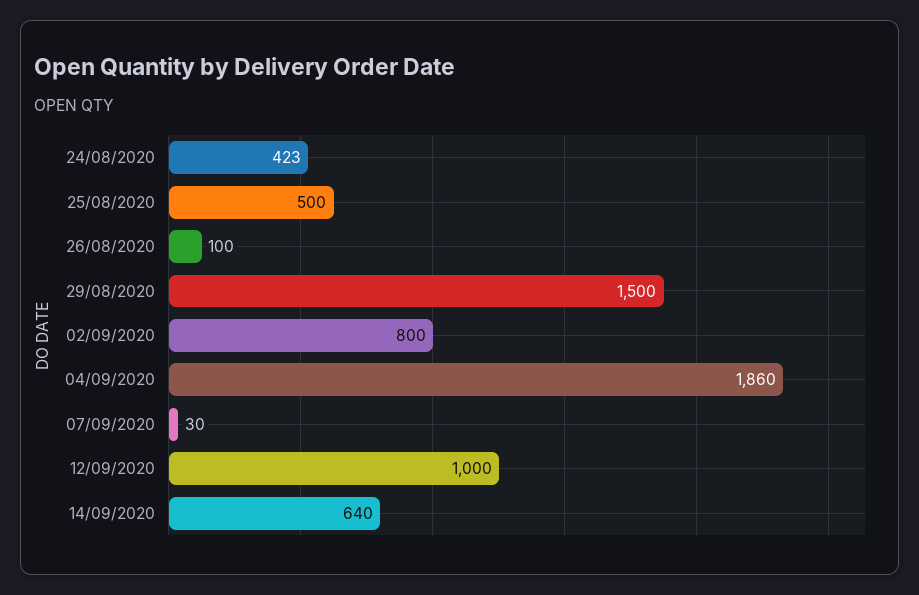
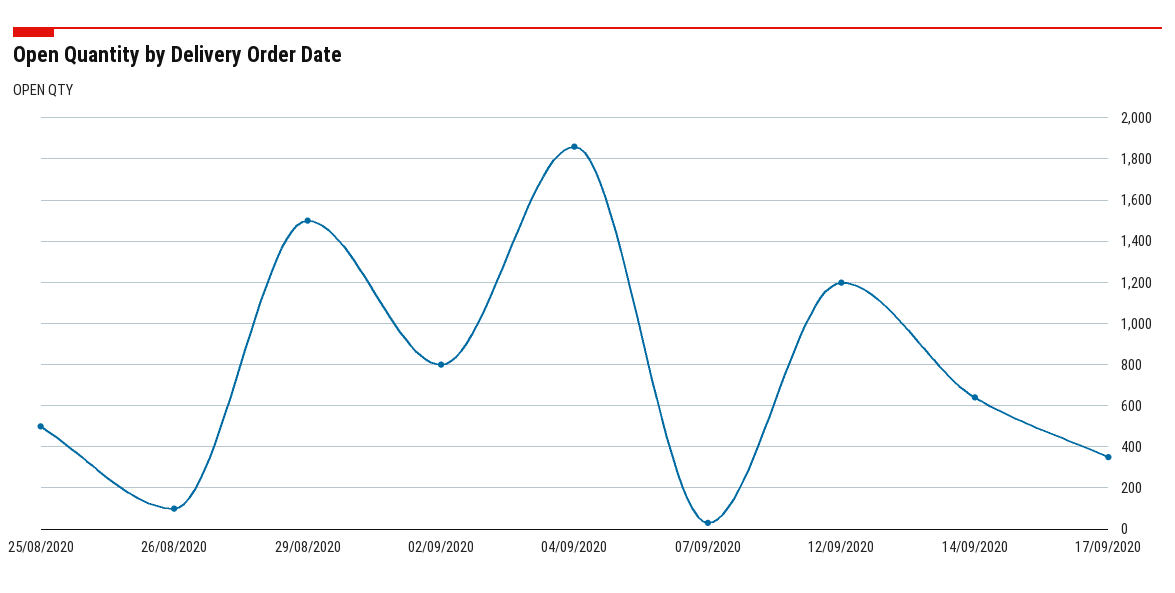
24/08/2020: 423 -> none
12/09/2020: 1000 -> 1200
17/09/2020: none -> 350

